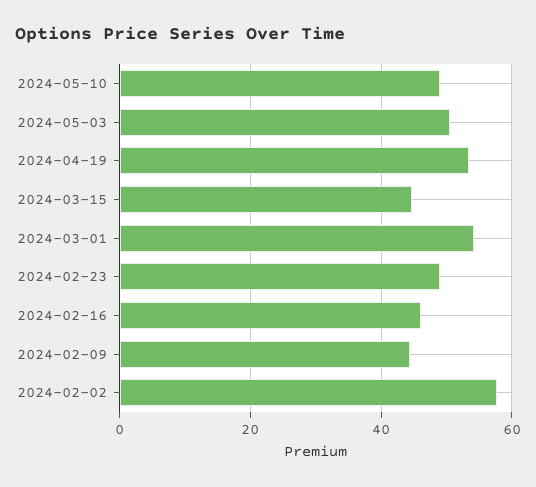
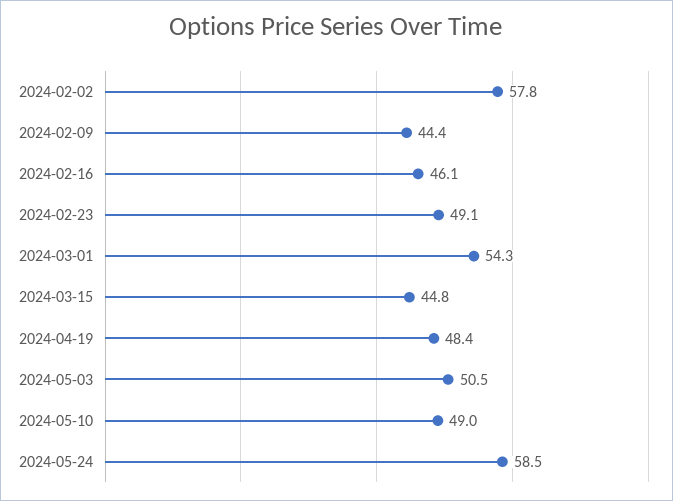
2024-04-19: 54 -> 48.4
2024-05-24: none -> 58.5

